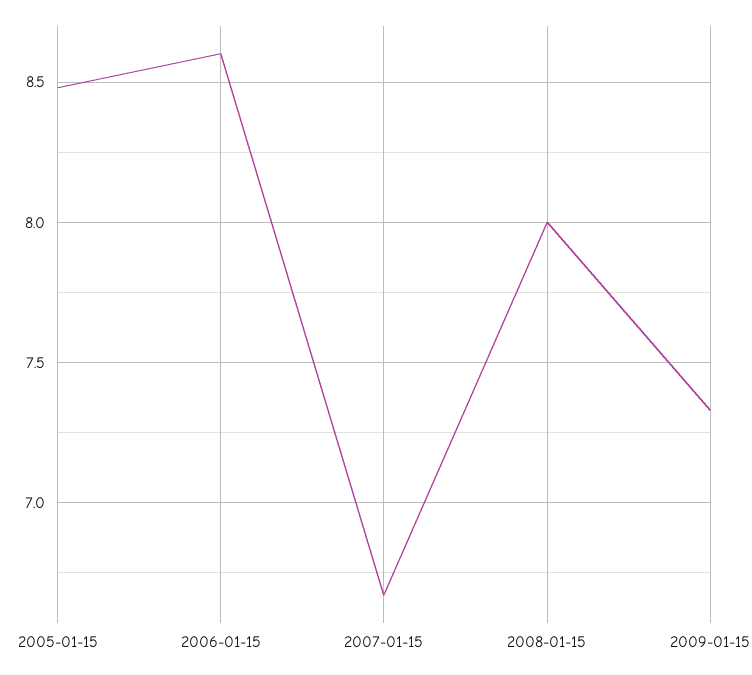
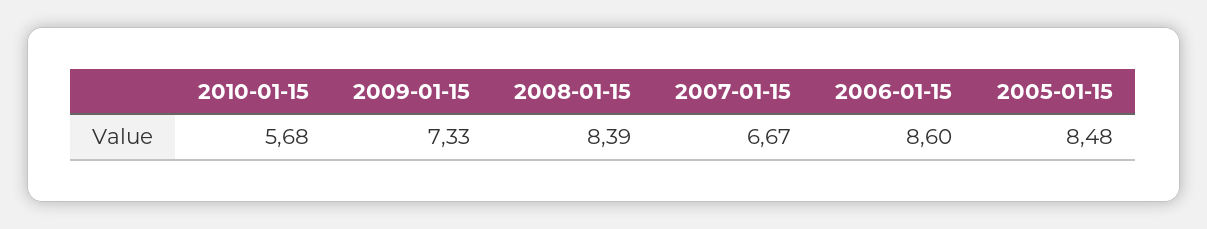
2008-01-15: 8 -> 8.39
2010-01-15: none -> 5.68

